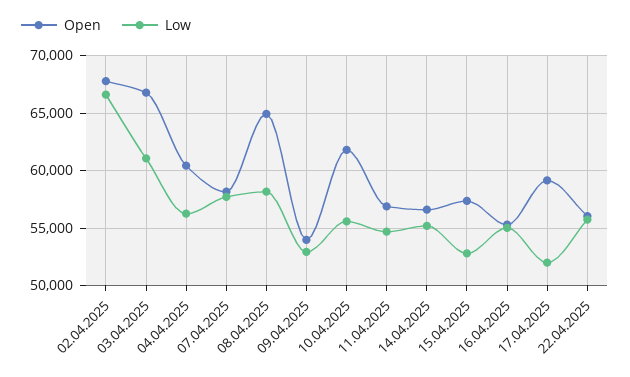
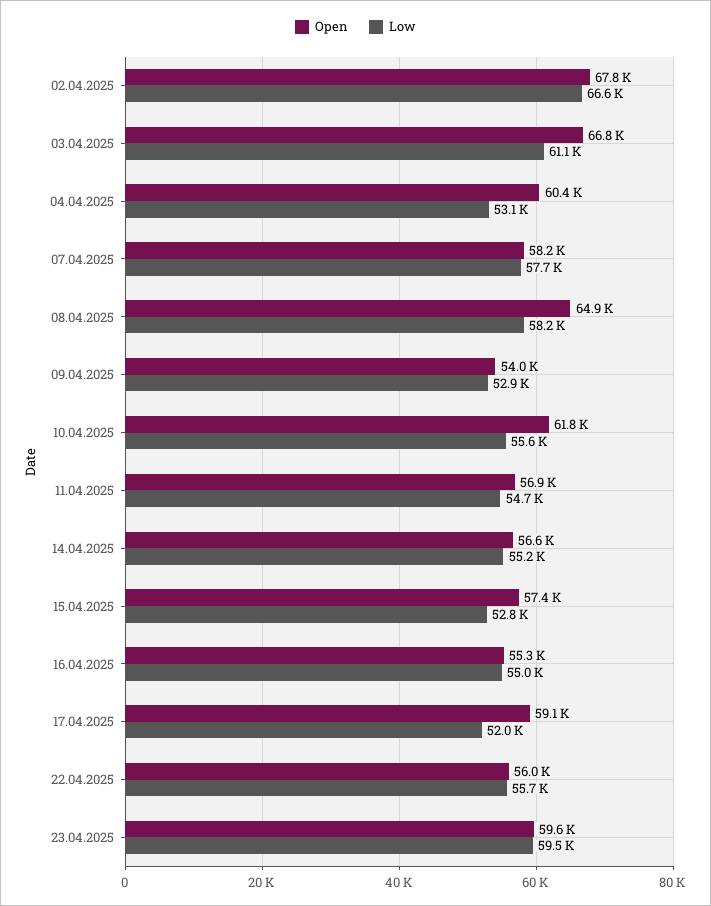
Low, 04.04.2025: 56000 -> 53100
Open, 23.04.2025: none -> 59600
Low, 23.04.2025: none -> 59500

